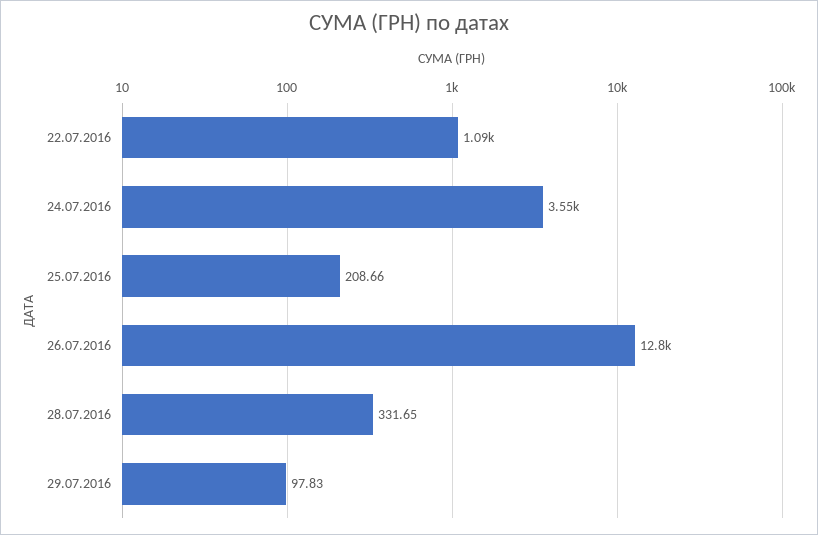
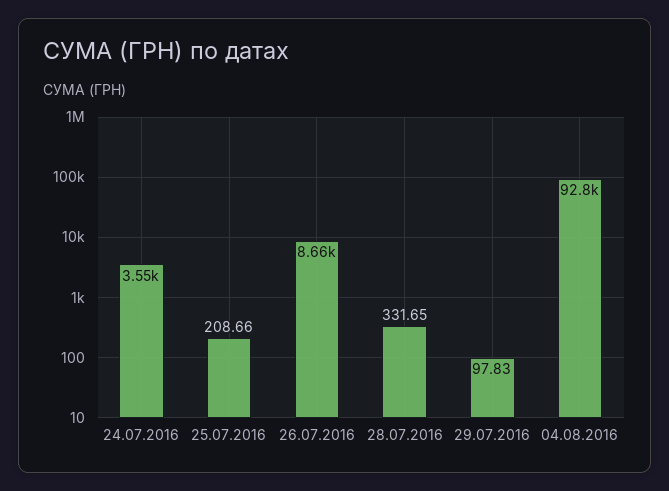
22.07.2016: 1090 -> none
26.07.2016: 12800 -> 8660
04.08.2016: none -> 92800

